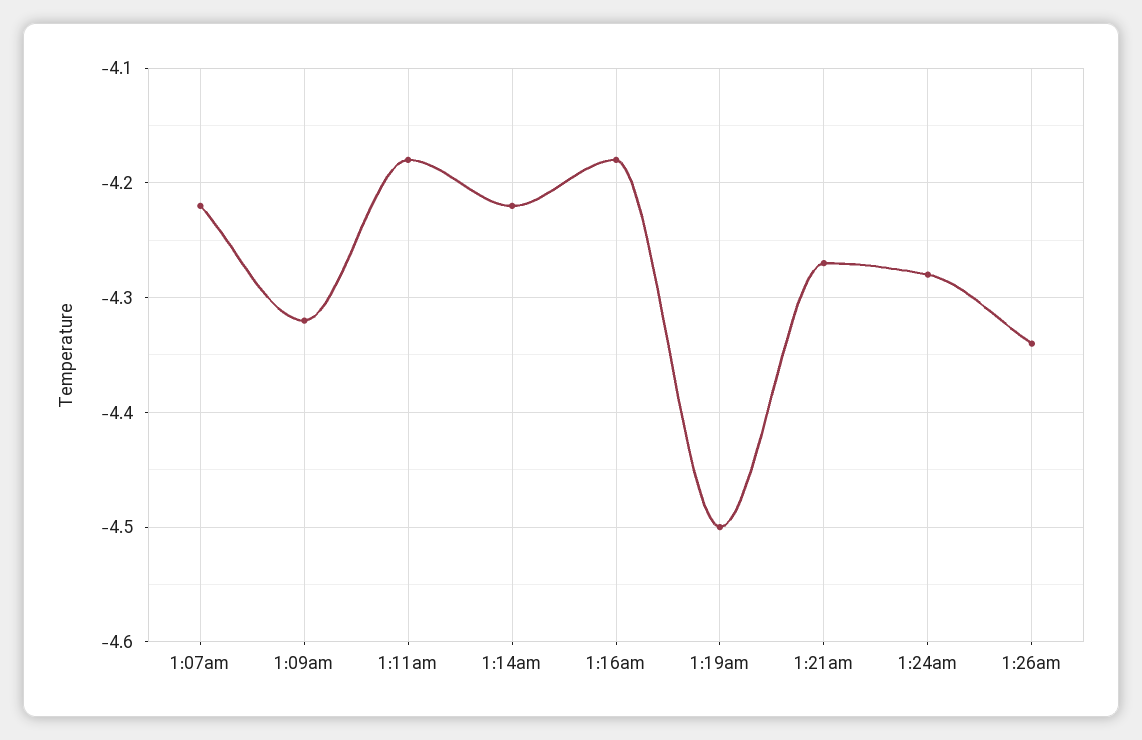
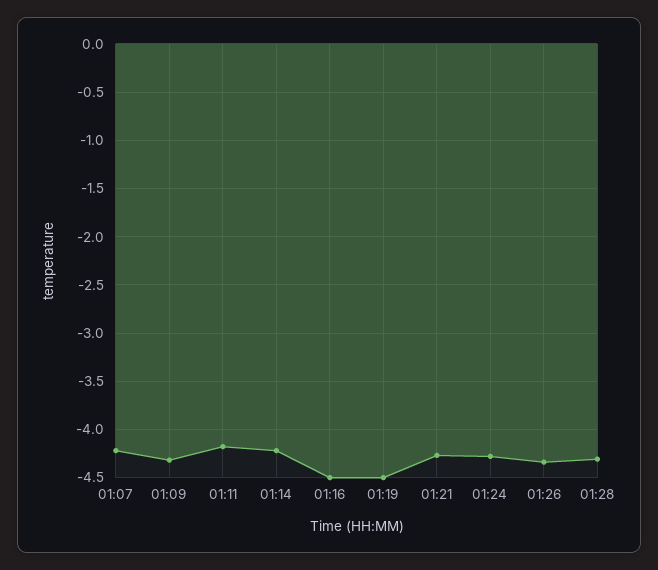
1:16am: -4.18 -> -4.5
01:28: none -> -4.3

